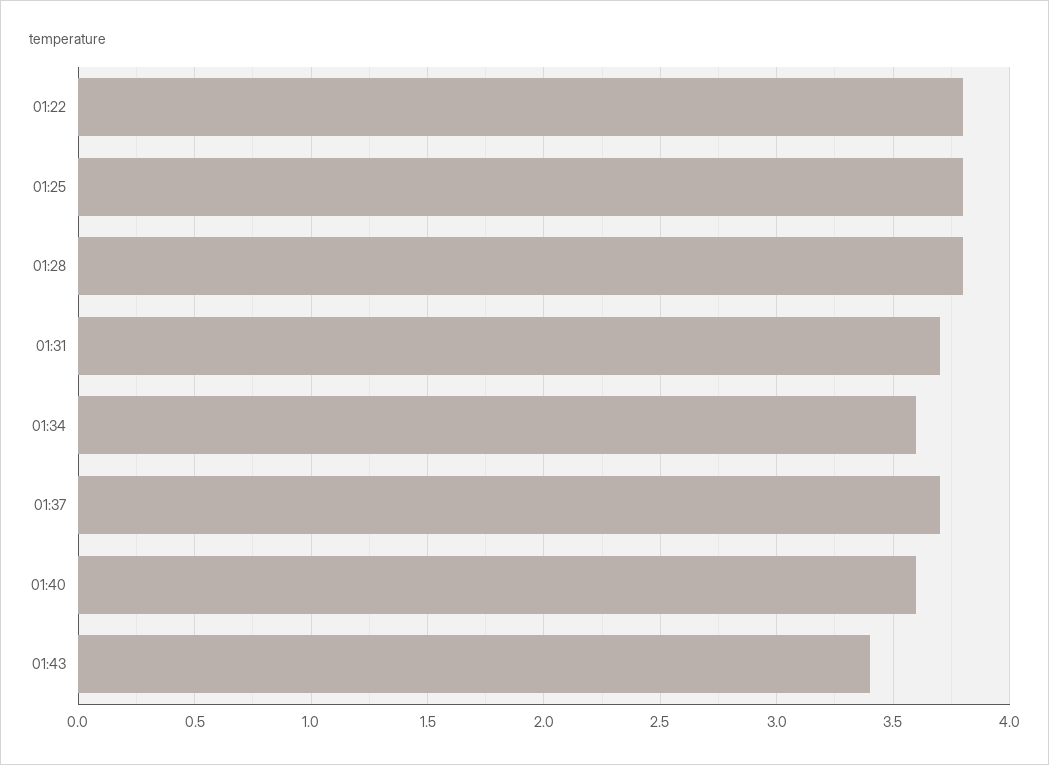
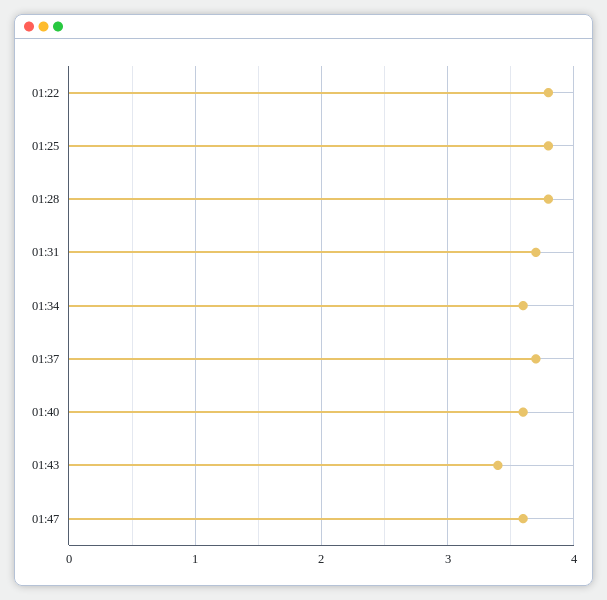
01:47: none -> 3.6

